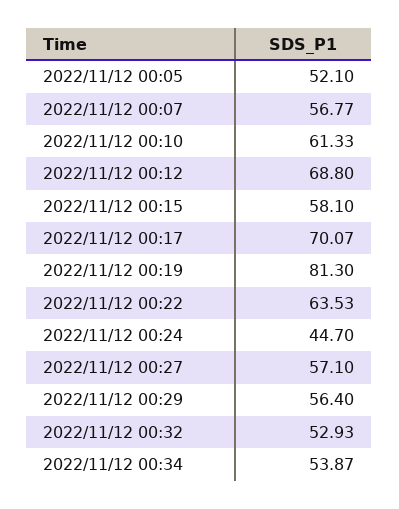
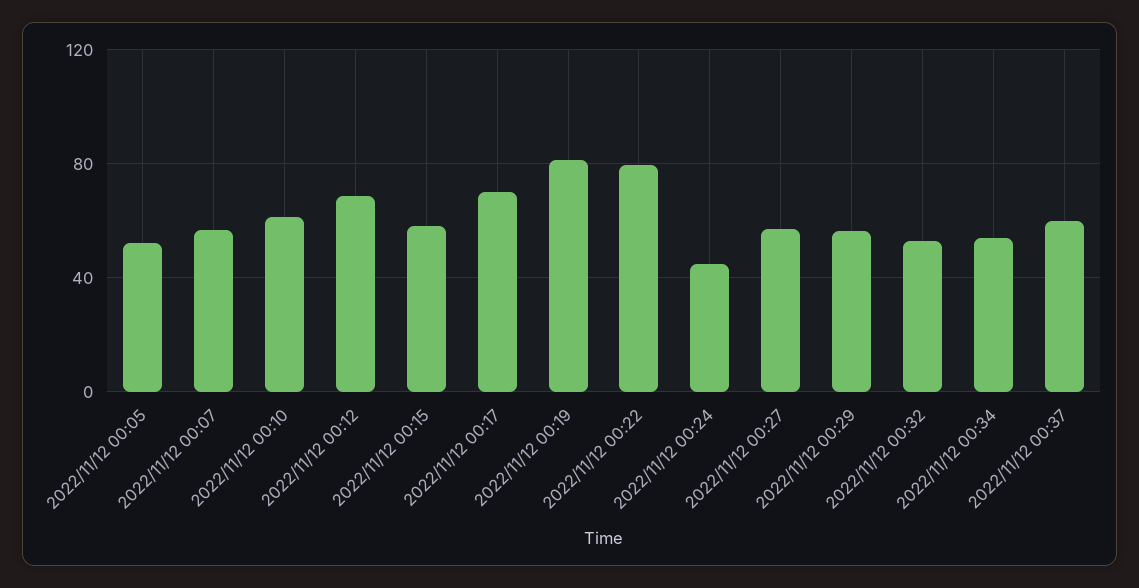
2022/11/12 00:22: 63.53 -> 80
2022/11/12 00:37: none -> 60

